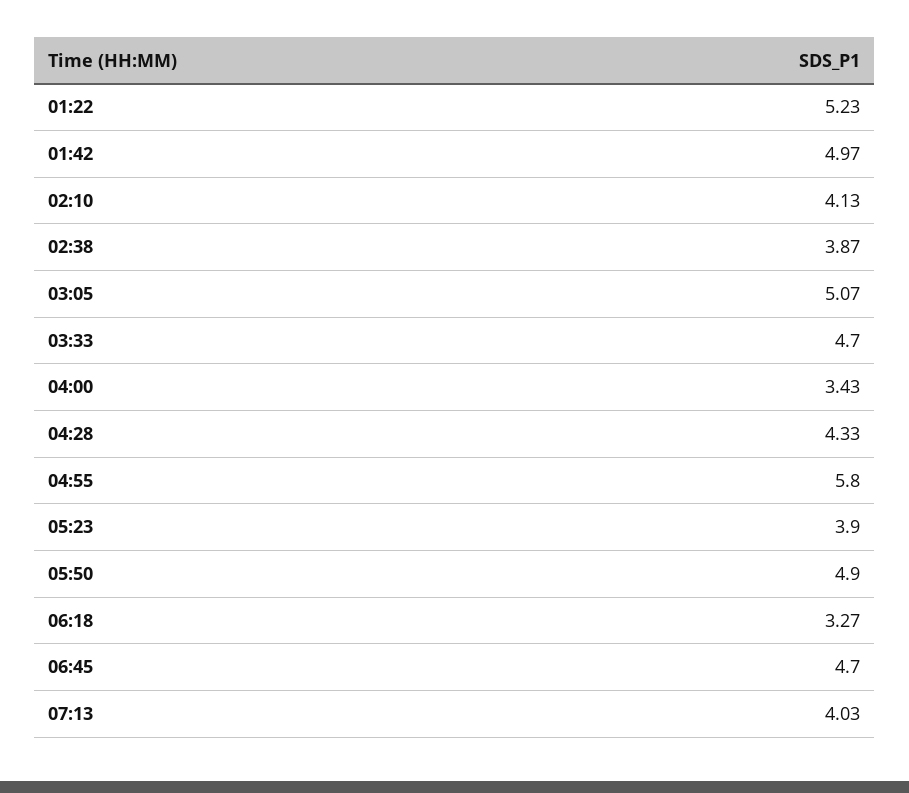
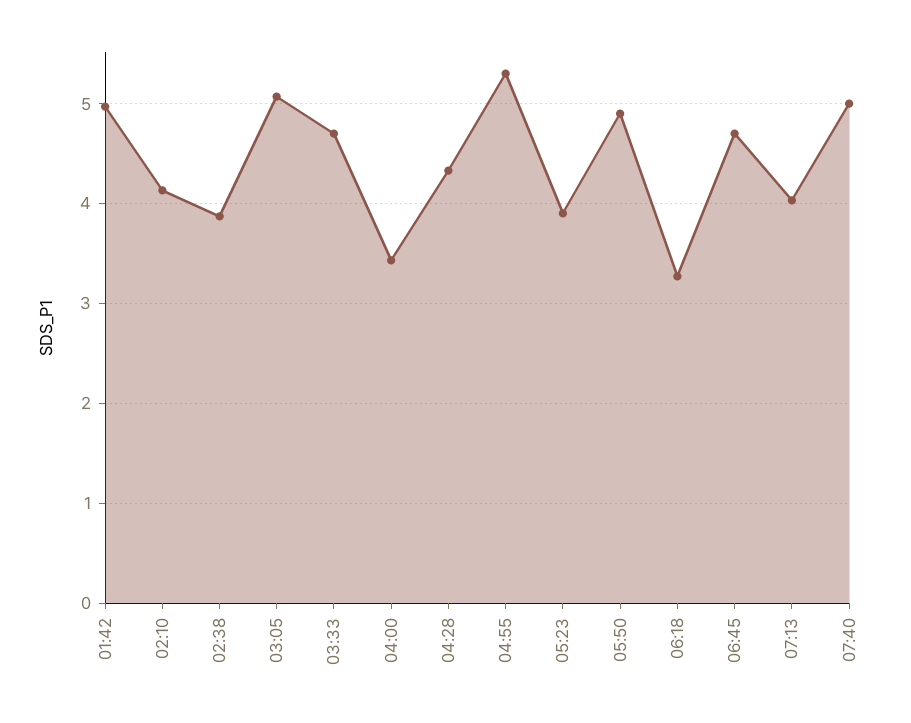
01:22: 5.23 -> none
04:55: 5.8 -> 5.3
07:40: none -> 5

